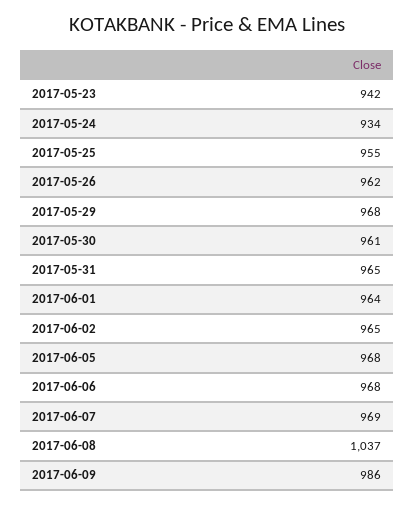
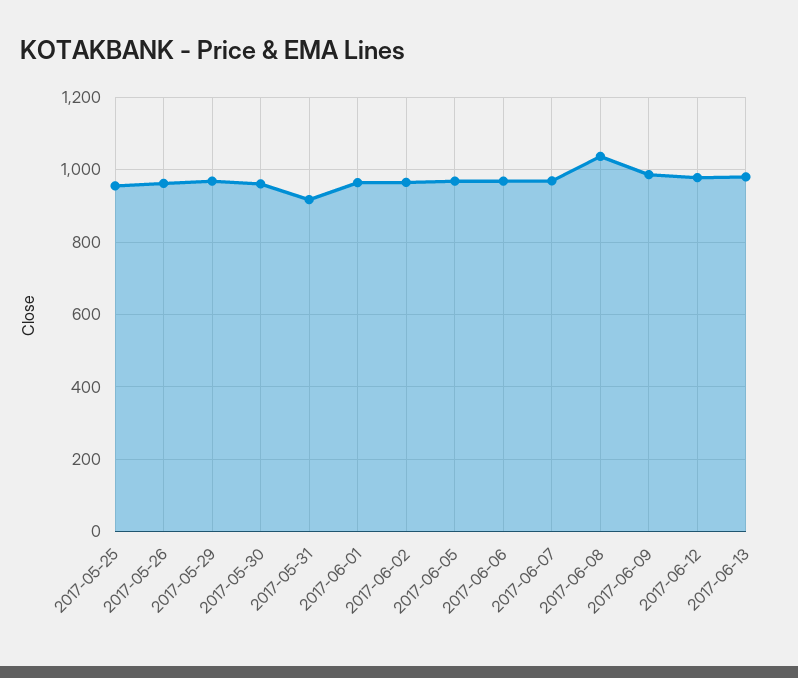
2017-05-23: 942 -> none
2017-05-24: 934 -> none
2017-05-31: 965 -> 920
2017-06-12: none -> 980
2017-06-13: none -> 980

